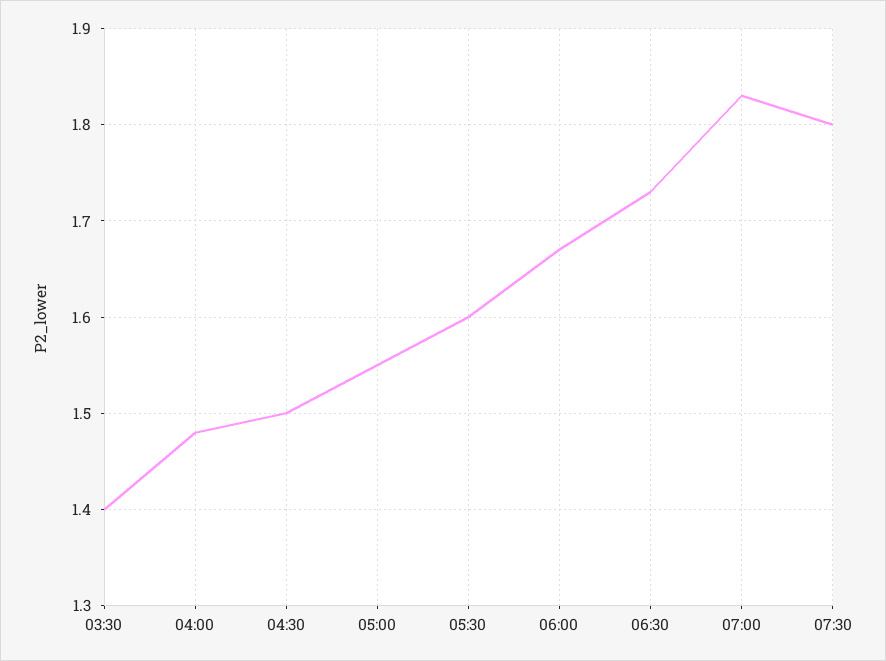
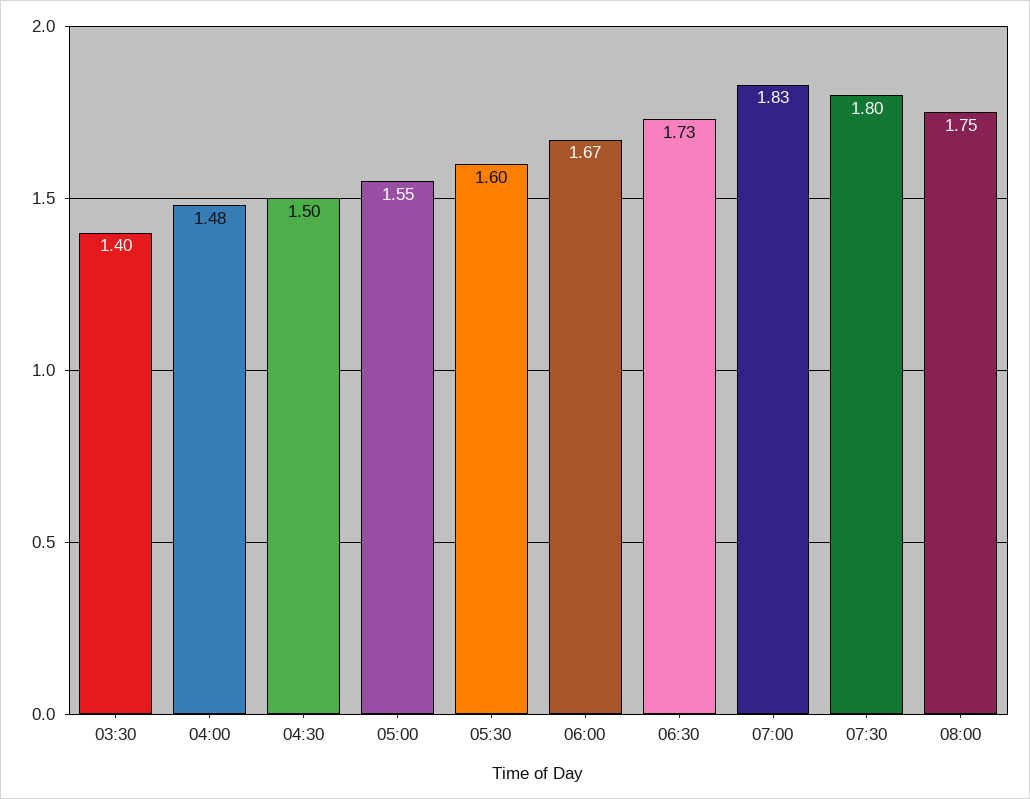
08:00: none -> 1.75

